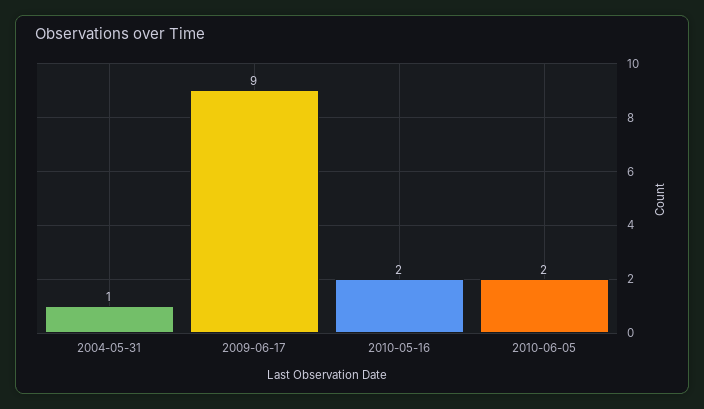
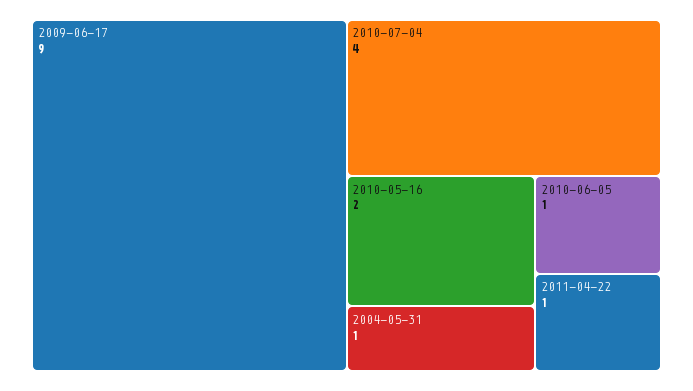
2010-06-05: 2 -> 1
2010-07-04: none -> 4
2011-04-22: none -> 1

